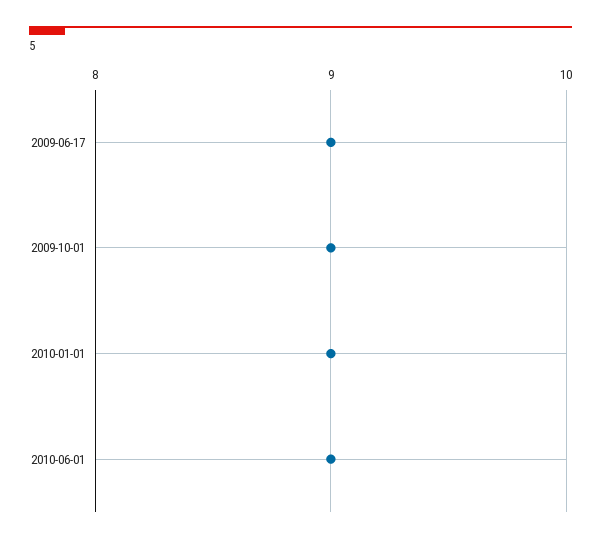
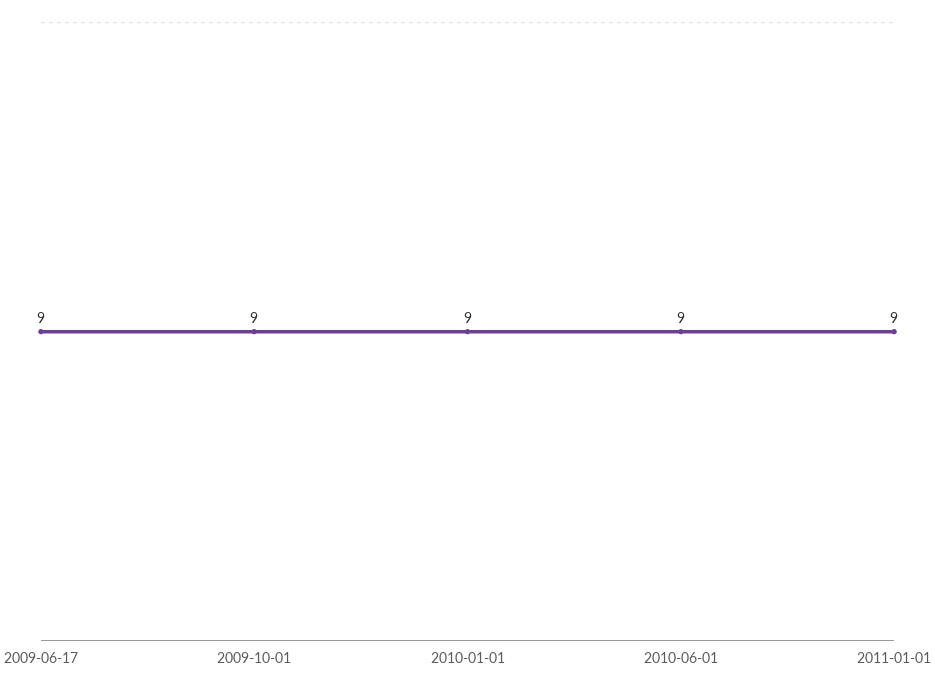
2011-01-01: none -> 9

